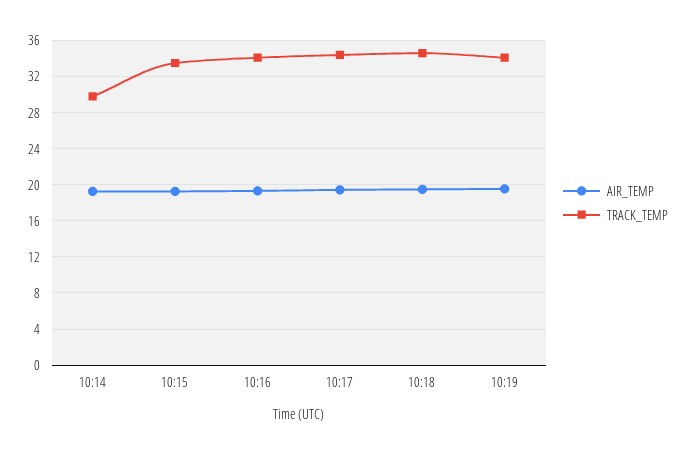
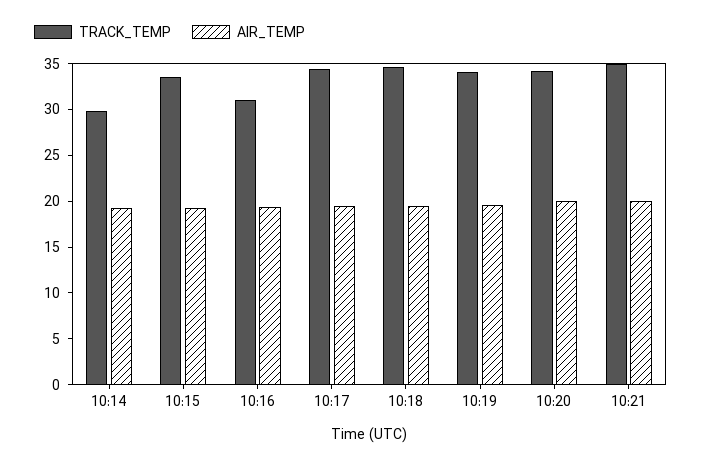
TRACK_TEMP, 10:16: 34 -> 31
TRACK_TEMP, 10:20: none -> 34
AIR_TEMP, 10:20: none -> 20
TRACK_TEMP, 10:21: none -> 35
AIR_TEMP, 10:21: none -> 20

